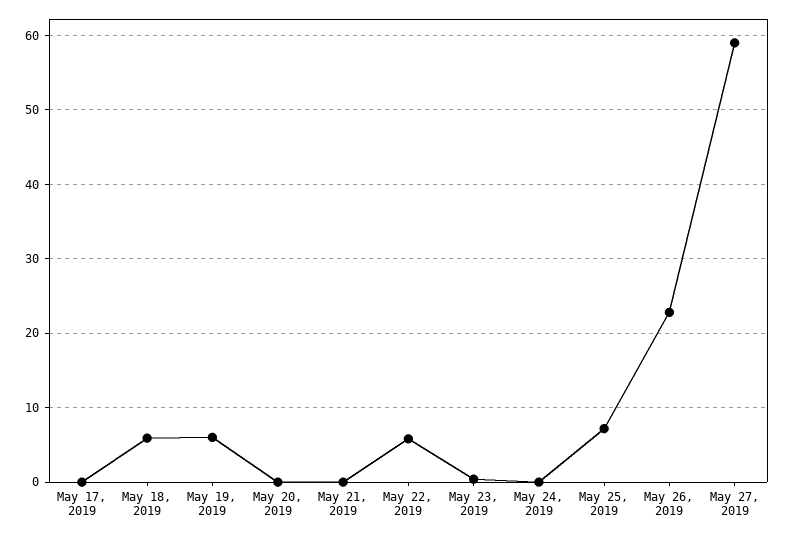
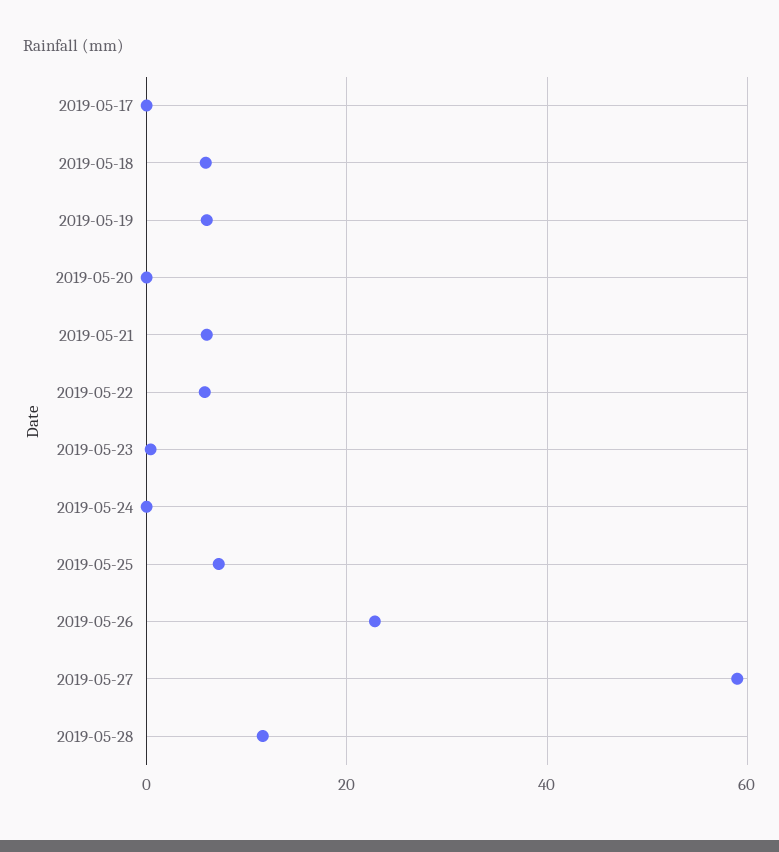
May 21, 2019: 0 -> 6
2019-05-28: none -> 12

